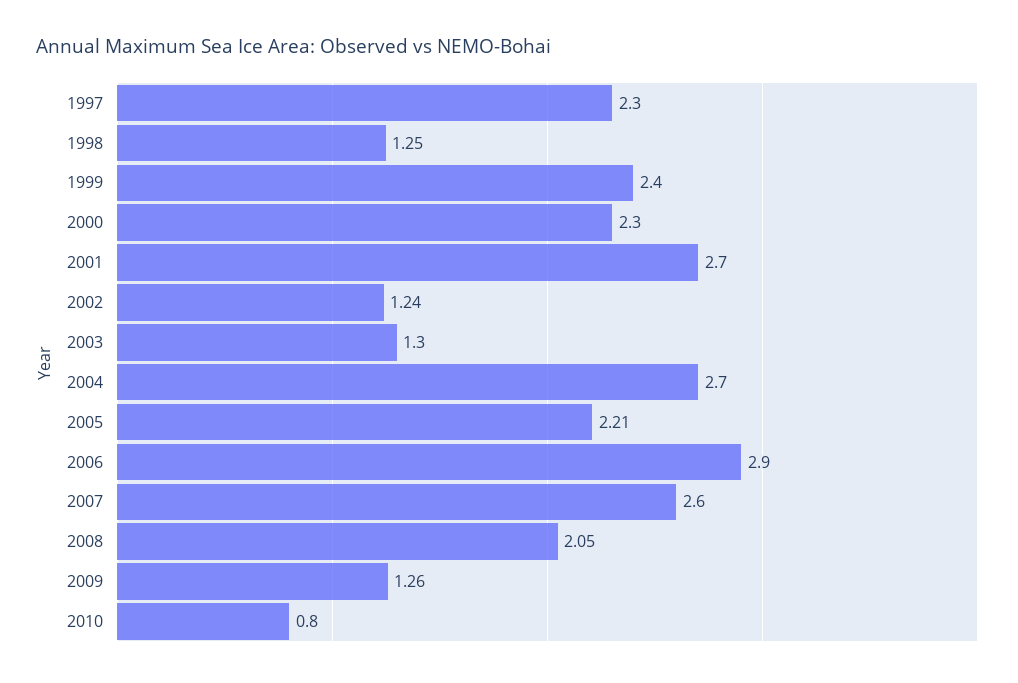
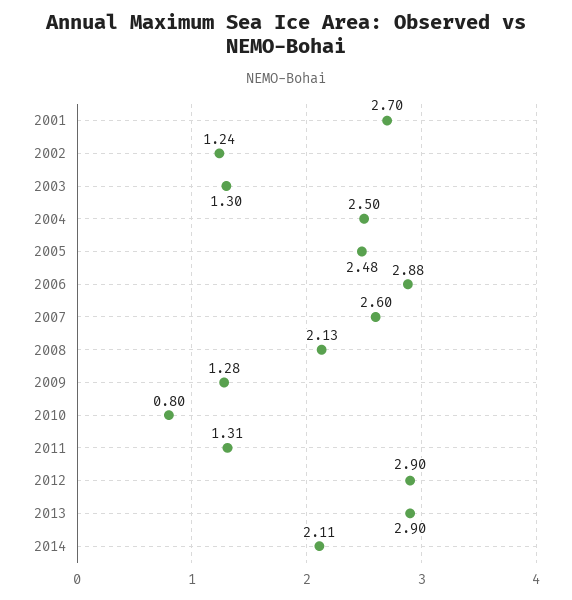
1997: 2.3 -> none
1998: 1.25 -> none
1999: 2.4 -> none
2000: 2.3 -> none
2004: 2.7 -> 2.5
2005: 2.21 -> 2.48
2006: 2.9 -> 2.88
2008: 2.05 -> 2.13
2009: 1.26 -> 1.28
2011: none -> 1.31
2012: none -> 2.9
2013: none -> 2.9
2014: none -> 2.11

